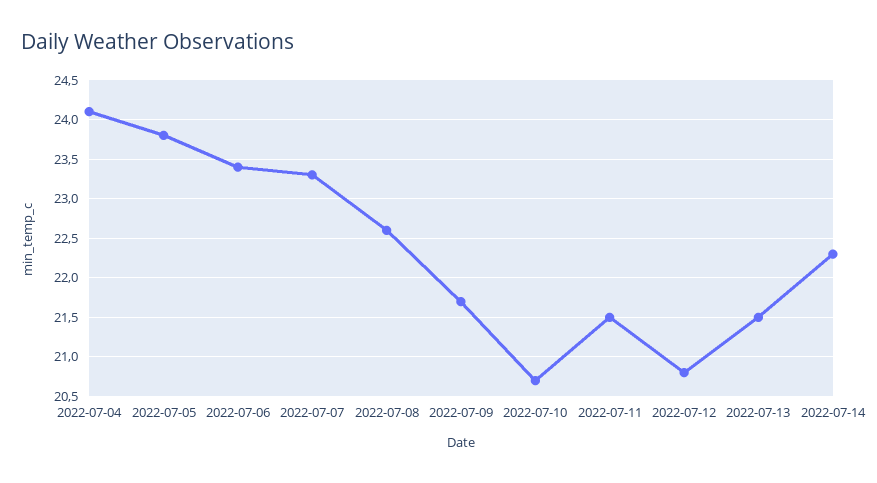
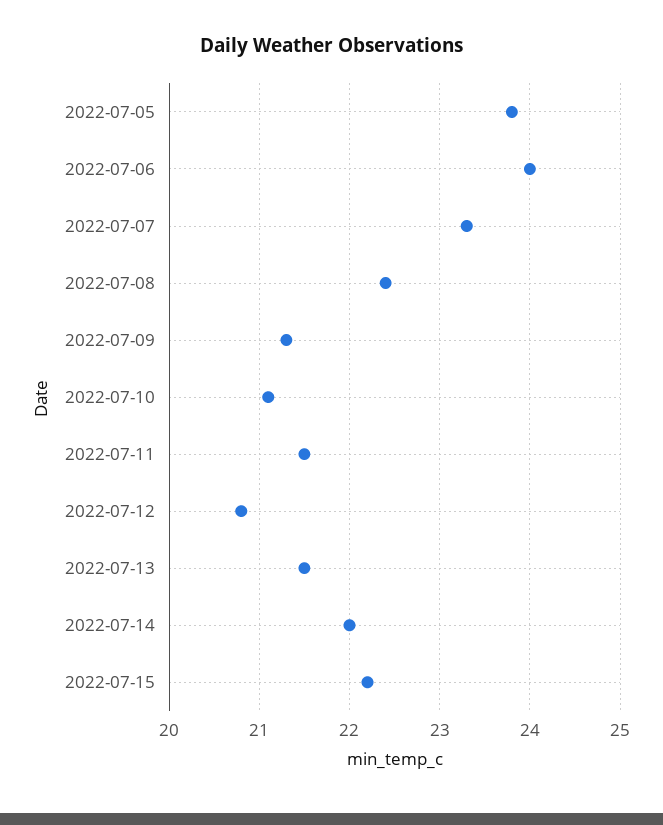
2022-07-04: 24.1 -> none
2022-07-06: 23.4 -> 24
2022-07-08: 22.6 -> 22.4
2022-07-09: 21.7 -> 21.3
2022-07-10: 20.7 -> 21.1
2022-07-14: 22.3 -> 22
2022-07-15: none -> 22.2

